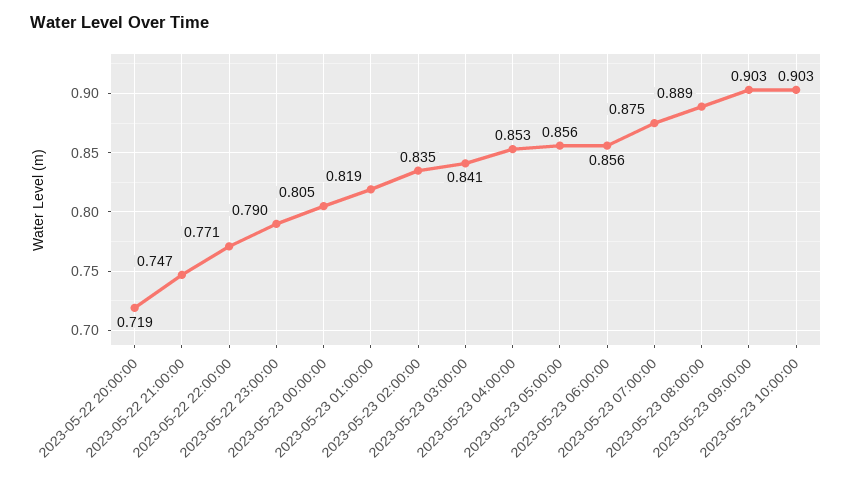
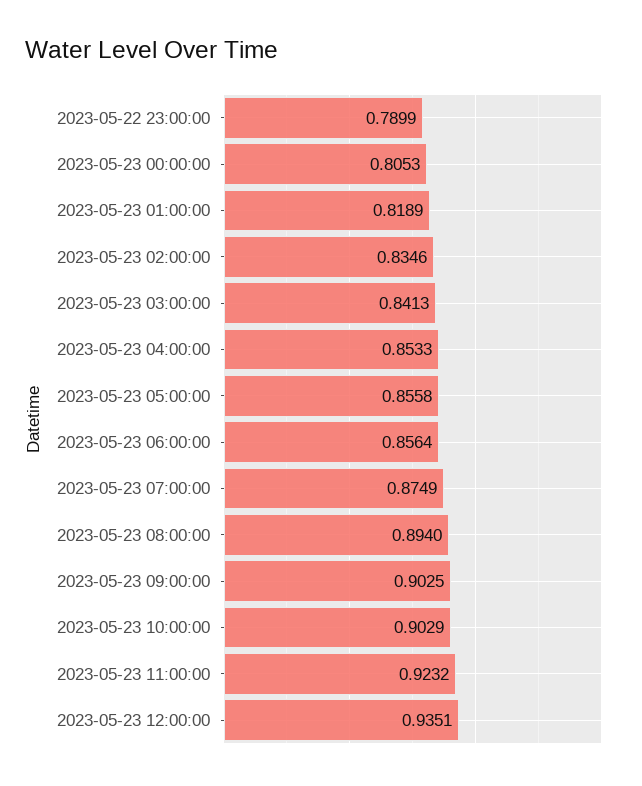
2023-05-22 20:00:00: 0.719 -> none
2023-05-22 21:00:00: 0.747 -> none
2023-05-22 22:00:00: 0.771 -> none
2023-05-23 08:00:00: 0.889 -> 0.894
2023-05-23 11:00:00: none -> 0.9232
2023-05-23 12:00:00: none -> 0.9351

